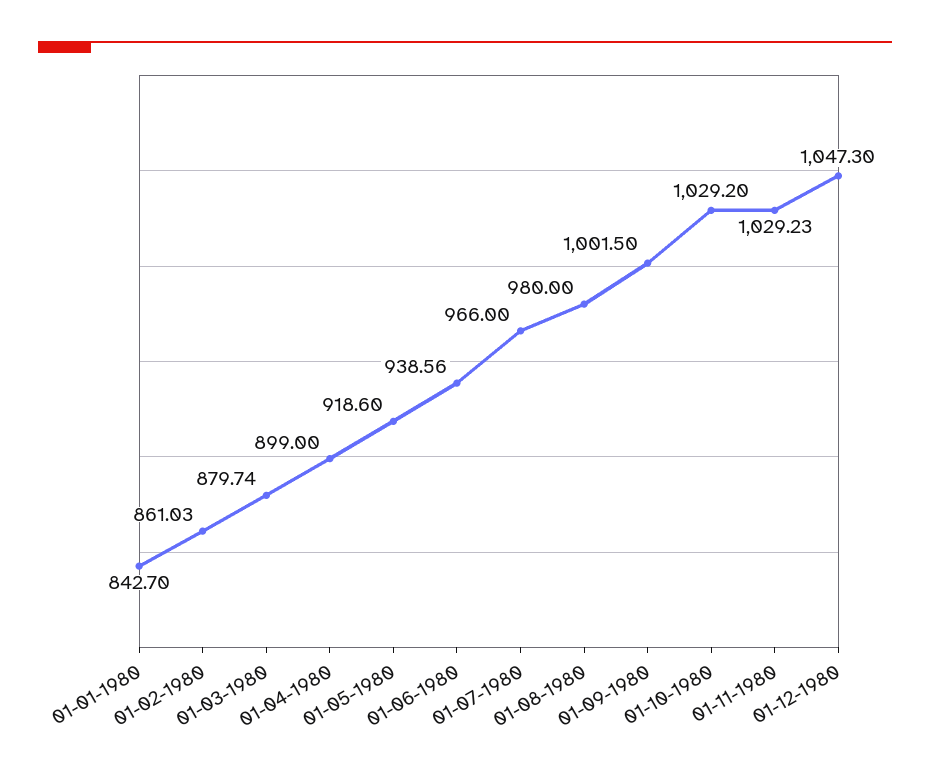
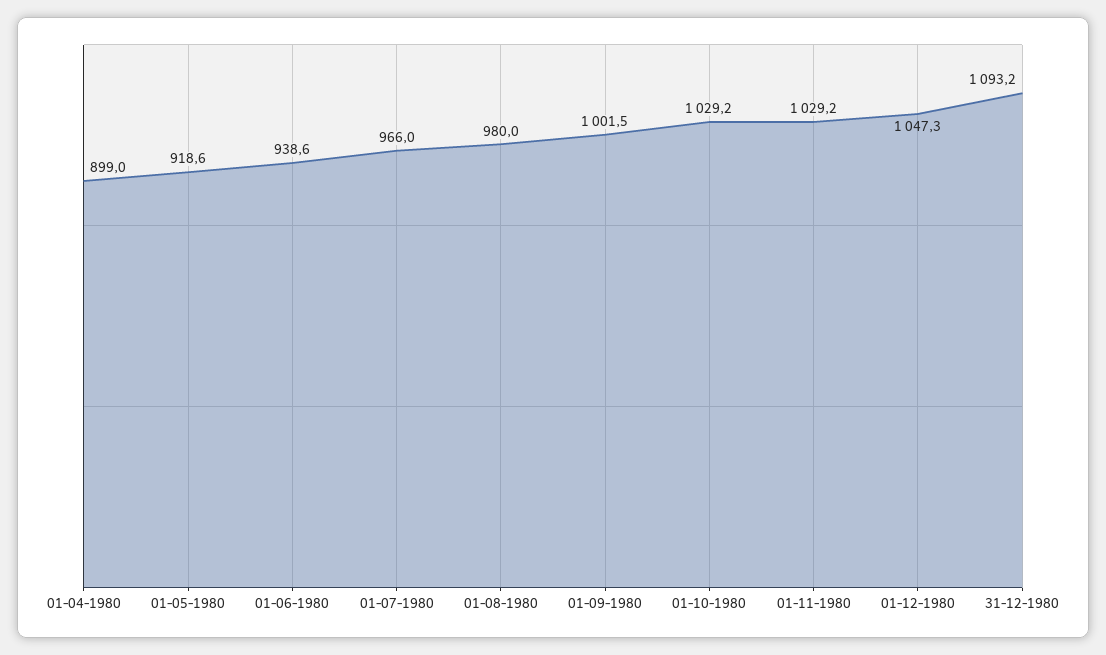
01-01-1980: 842.7 -> none
01-02-1980: 861.03 -> none
01-03-1980: 879.74 -> none
31-12-1980: none -> 1093.2

